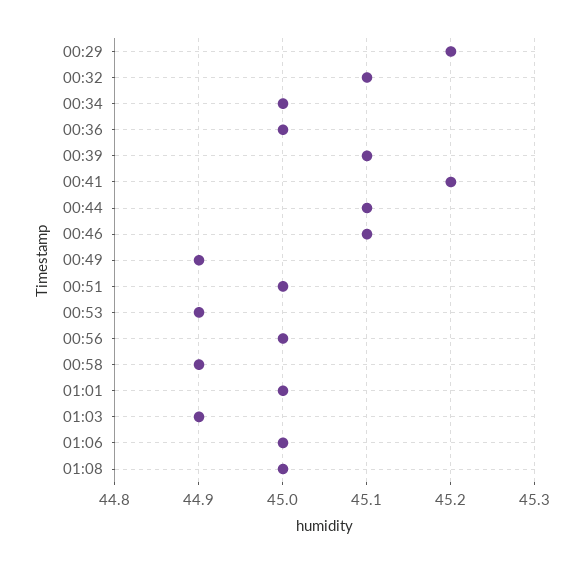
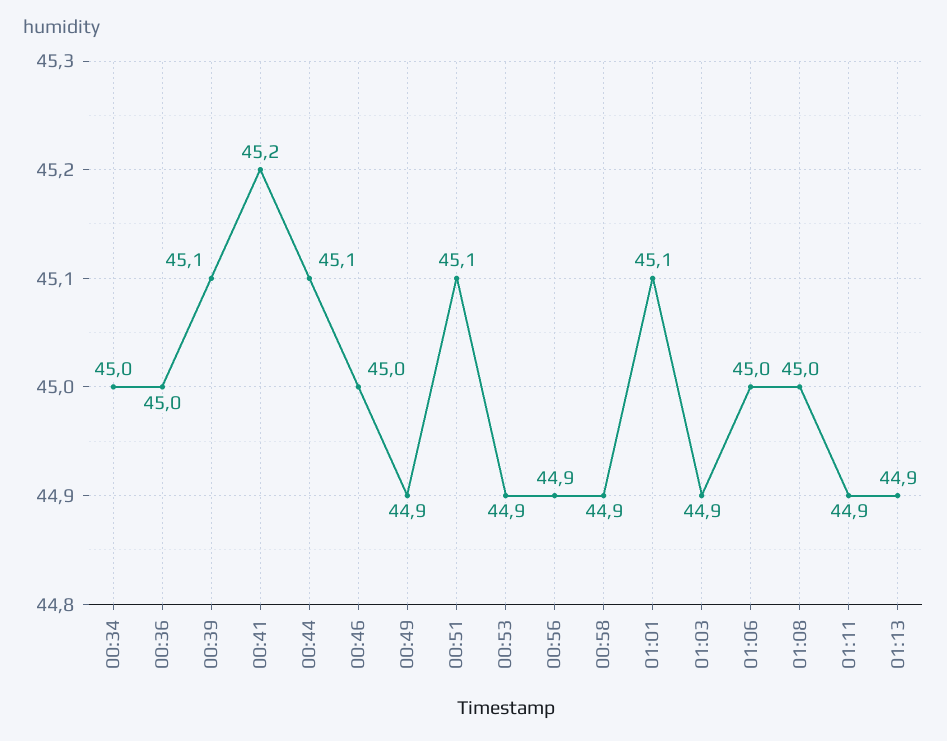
00:29: 45.2 -> none
00:32: 45.1 -> none
00:46: 45.1 -> 45
00:51: 45 -> 45.1
00:56: 45 -> 44.9
01:01: 45 -> 45.1
01:11: none -> 44.9
01:13: none -> 44.9

